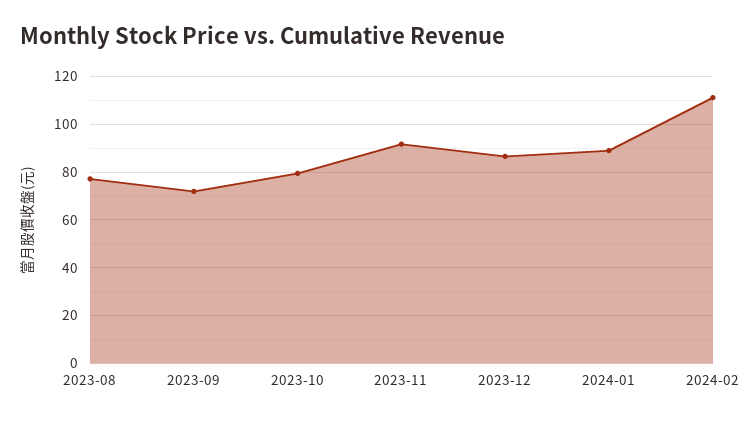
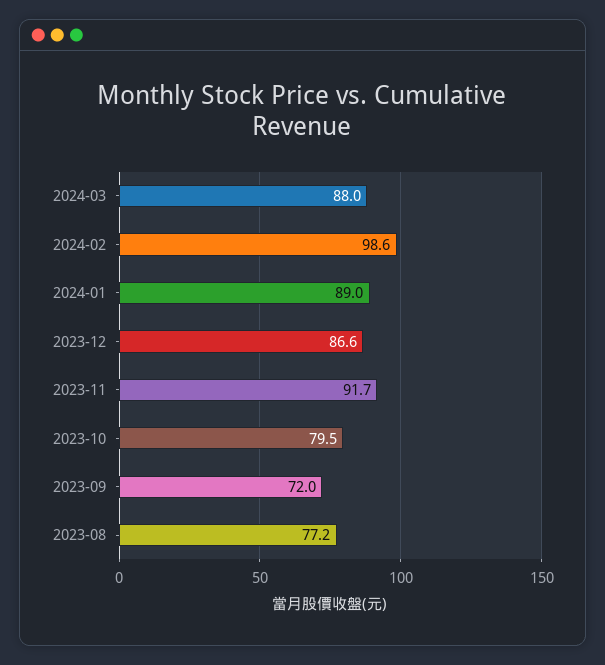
2024-02: 110 -> 98.6
2024-03: none -> 88

